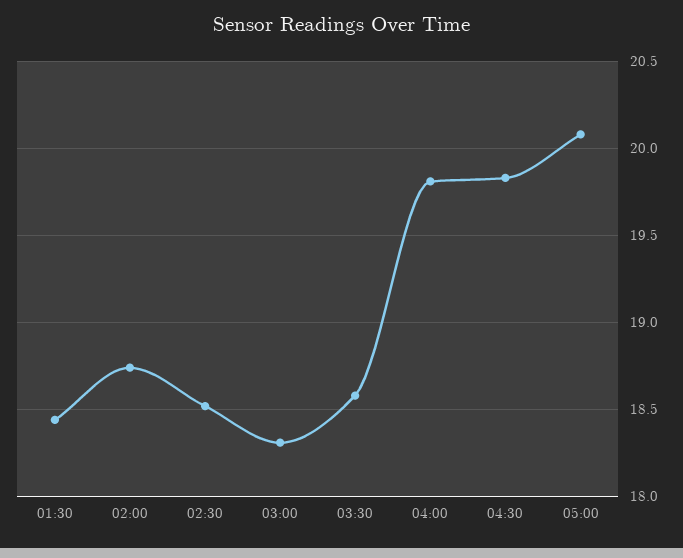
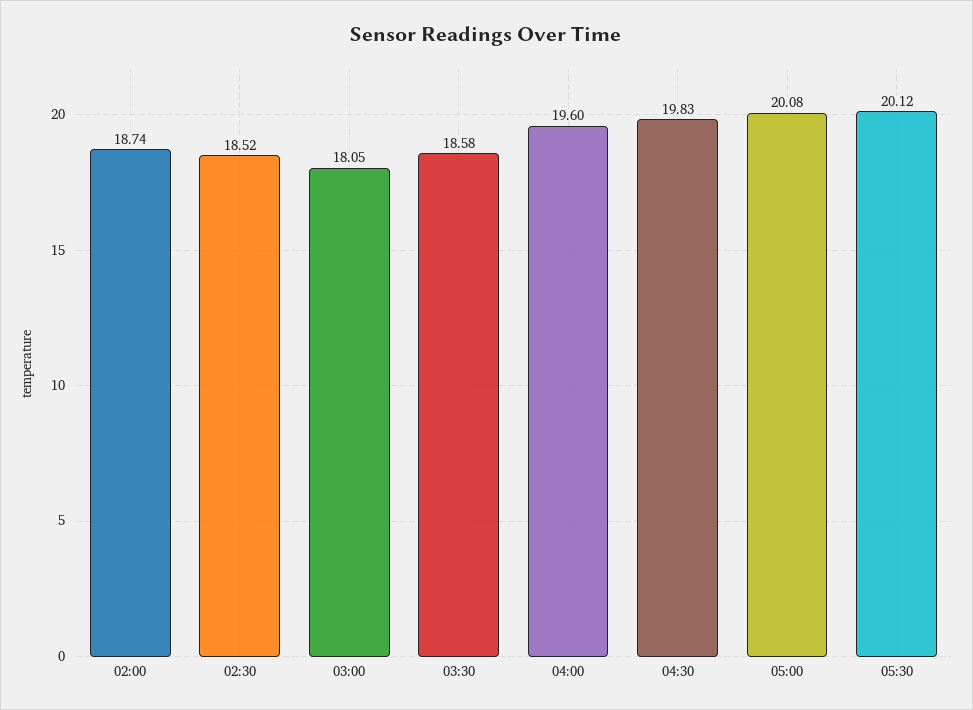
01:30: 18.45 -> none
03:00: 18.3 -> 18.05
04:00: 19.8 -> 19.6
05:30: none -> 20.12

